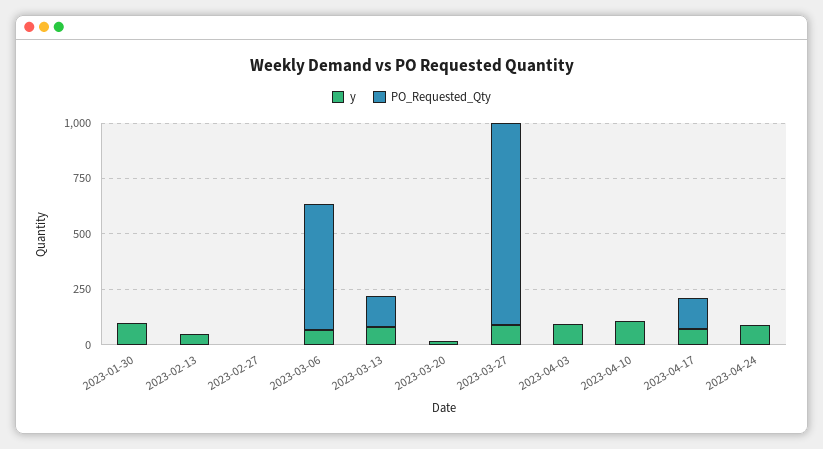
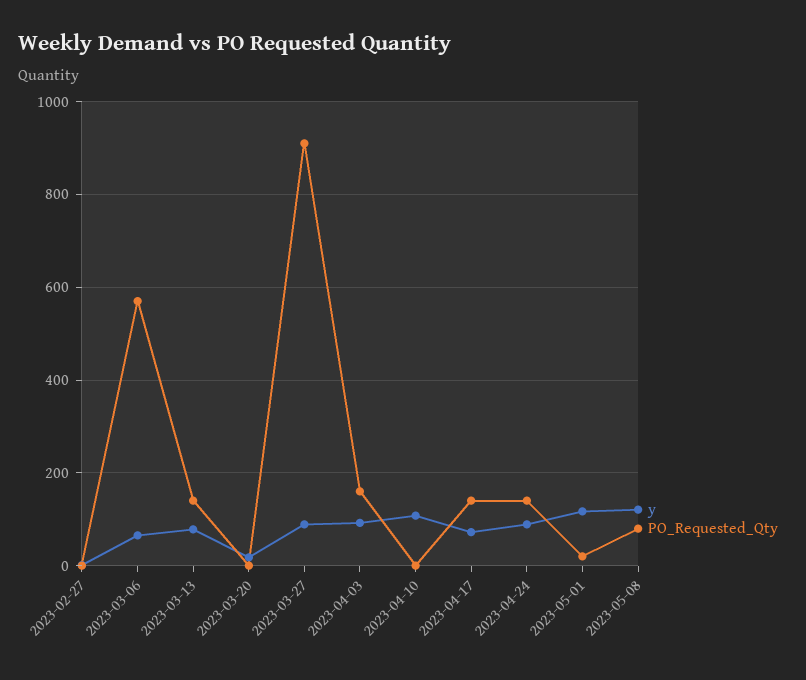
y, 2023-01-30: 100 -> none
PO_Requested_Qty, 2023-01-30: 0 -> none
y, 2023-02-13: 50 -> none
PO_Requested_Qty, 2023-02-13: 0 -> none
PO_Requested_Qty, 2023-04-03: 0 -> 160
PO_Requested_Qty, 2023-04-24: 0 -> 140
y, 2023-05-01: none -> 120
PO_Requested_Qty, 2023-05-01: none -> 20
y, 2023-05-08: none -> 120
PO_Requested_Qty, 2023-05-08: none -> 80

